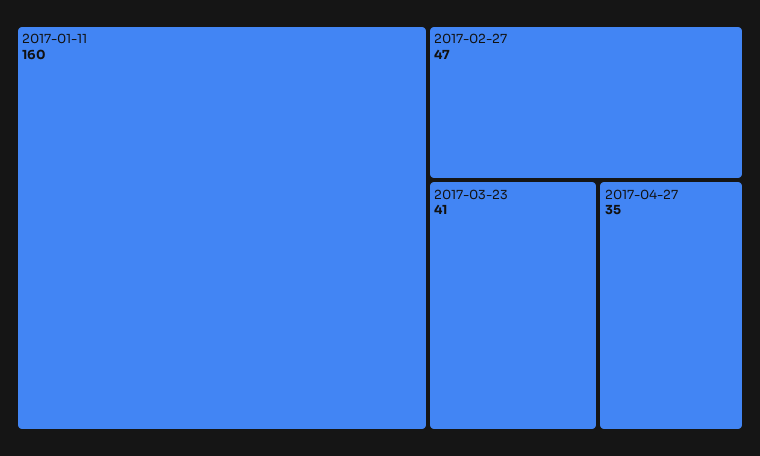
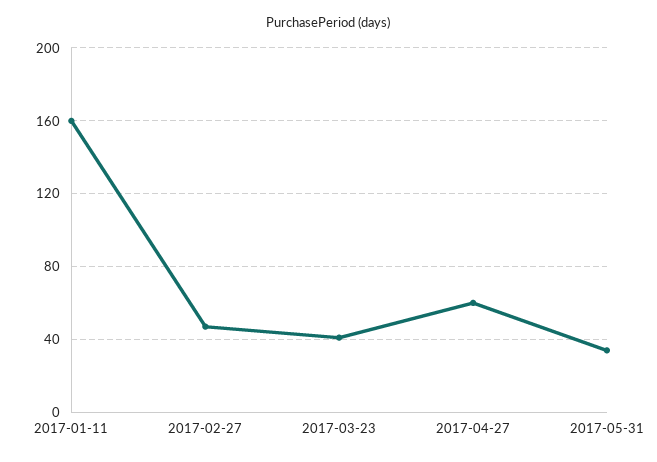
2017-04-27: 35 -> 60
2017-05-31: none -> 35

